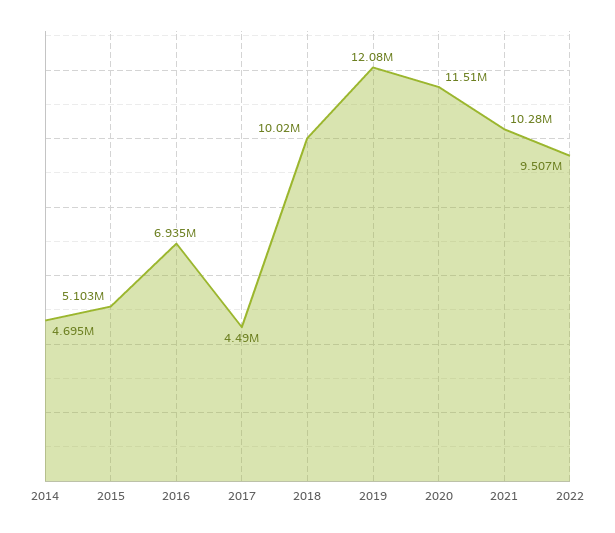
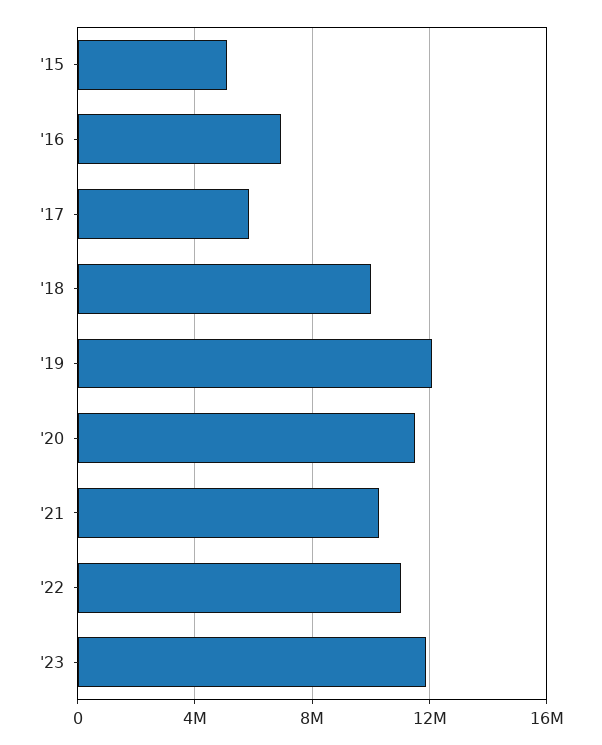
2014: 4695000 -> none
2017: 4490000 -> 6000000
2022: 9507000 -> 11000000
'23: none -> 12000000

